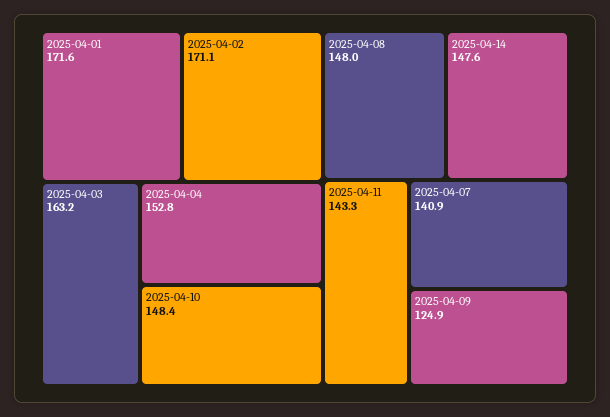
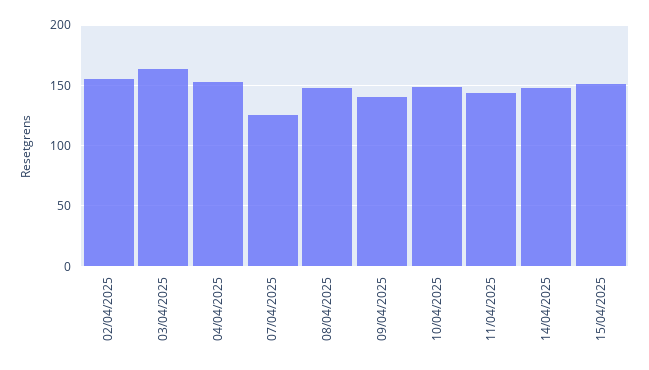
2025-04-01: 171.6 -> none
2025-04-02: 171.1 -> 155
2025-04-07: 140.9 -> 125
2025-04-09: 124.9 -> 140
15/04/2025: none -> 150

